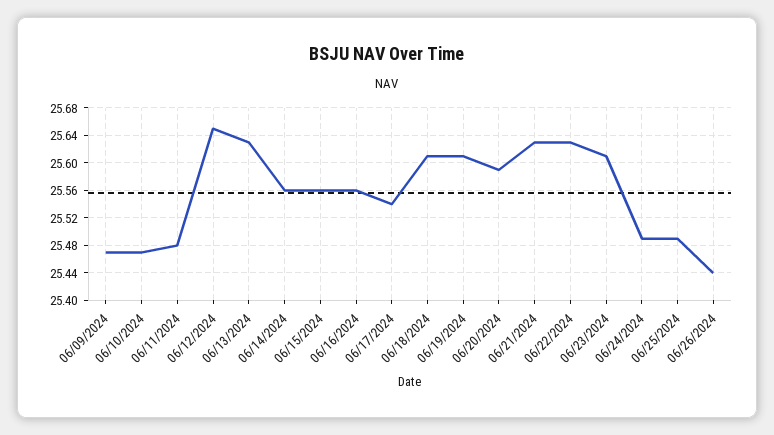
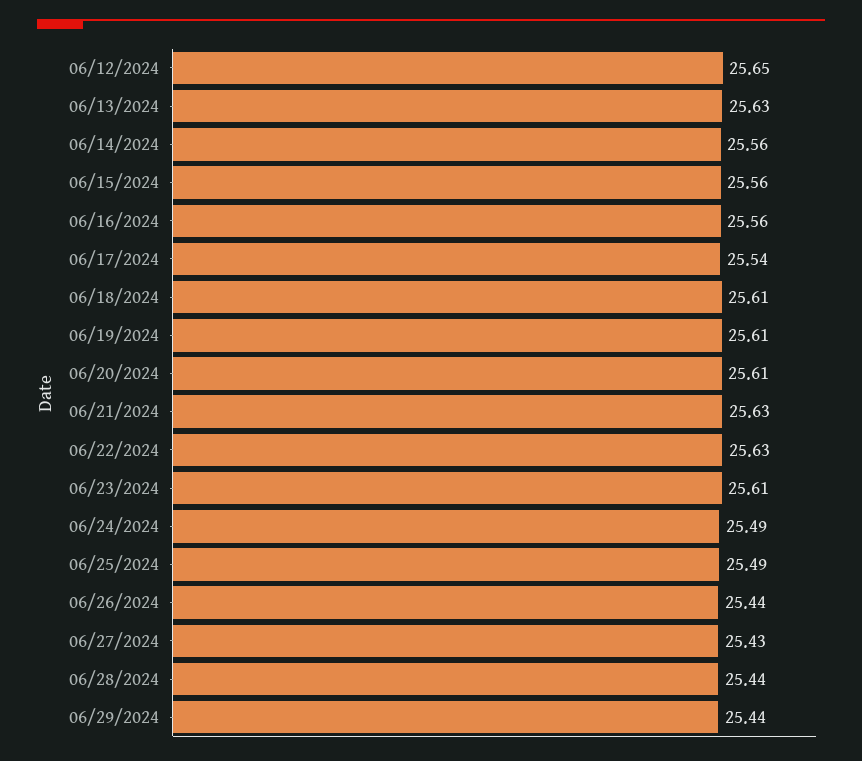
06/09/2024: 25.47 -> none
06/10/2024: 25.47 -> none
06/11/2024: 25.48 -> none
06/20/2024: 25.59 -> 25.61
06/27/2024: none -> 25.43
06/28/2024: none -> 25.44
06/29/2024: none -> 25.44

